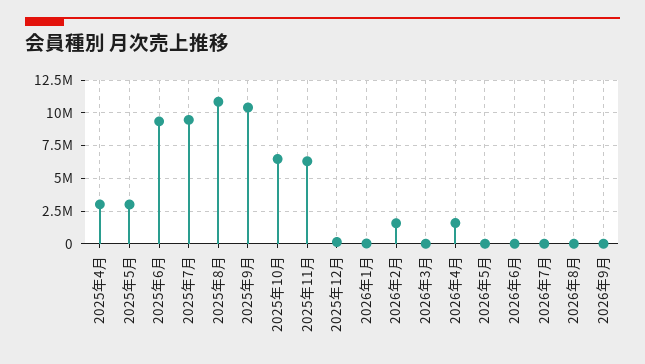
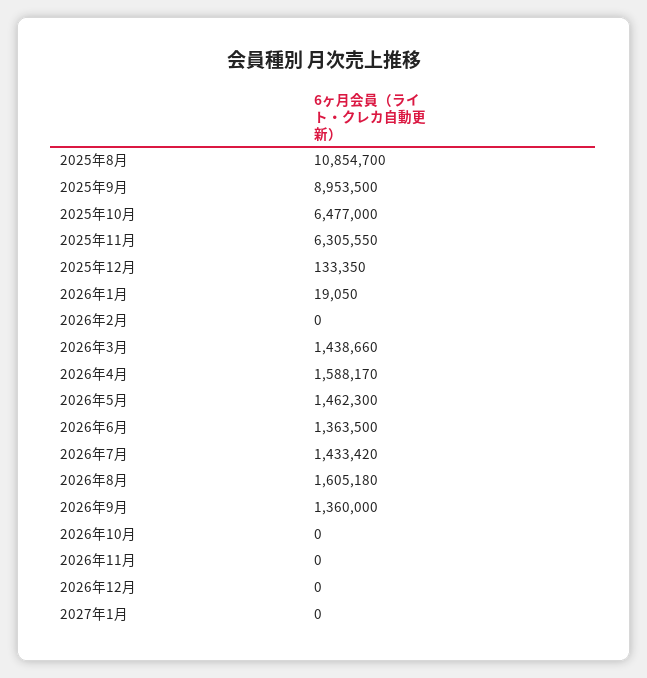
2025年4月: 3000000 -> none
2025年5月: 3000000 -> none
2025年6月: 9500000 -> none
2025年7月: 9500000 -> none
2025年9月: 10500000 -> 8953500
2026年2月: 1500000 -> 0
2026年3月: 0 -> 1438660
2026年5月: 0 -> 1462300
2026年6月: 0 -> 1363500
2026年7月: 0 -> 1433420
2026年8月: 0 -> 1605180
2026年9月: 0 -> 1360000
2026年10月: none -> 0
2026年11月: none -> 0
2026年12月: none -> 0
2027年1月: none -> 0

